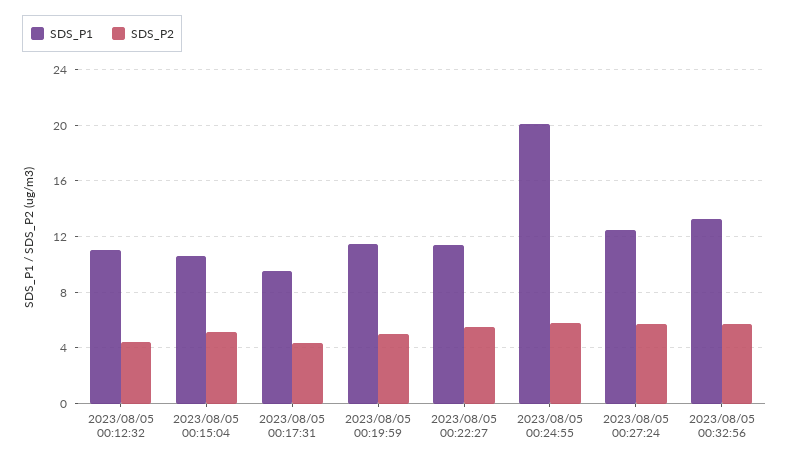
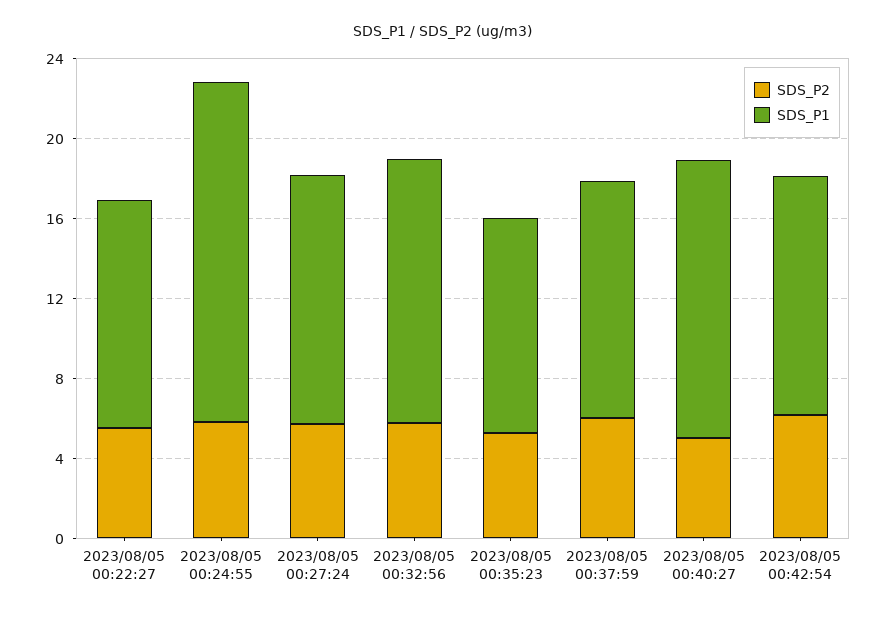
SDS_P1, 2023/08/05 00:12:32: 11 -> none
SDS_P2, 2023/08/05 00:12:32: 4.5 -> none
SDS_P1, 2023/08/05 00:15:04: 10.5 -> none
SDS_P2, 2023/08/05 00:15:04: 5 -> none
SDS_P1, 2023/08/05 00:17:31: 9.5 -> none
SDS_P2, 2023/08/05 00:17:31: 4.5 -> none
SDS_P1, 2023/08/05 00:19:59: 11.5 -> none
SDS_P2, 2023/08/05 00:19:59: 5 -> none
SDS_P1, 2023/08/05 00:24:55: 20 -> 17
SDS_P2, 2023/08/05 00:35:23: none -> 5
SDS_P1, 2023/08/05 00:35:23: none -> 11
SDS_P2, 2023/08/05 00:37:59: none -> 6
SDS_P1, 2023/08/05 00:37:59: none -> 12
SDS_P2, 2023/08/05 00:40:27: none -> 5
SDS_P1, 2023/08/05 00:40:27: none -> 14
SDS_P2, 2023/08/05 00:42:54: none -> 6
SDS_P1, 2023/08/05 00:42:54: none -> 12

